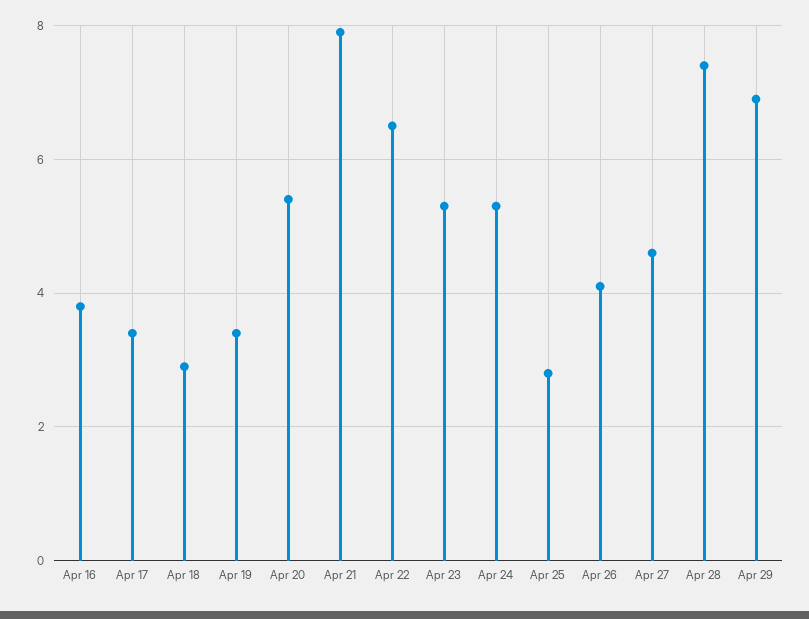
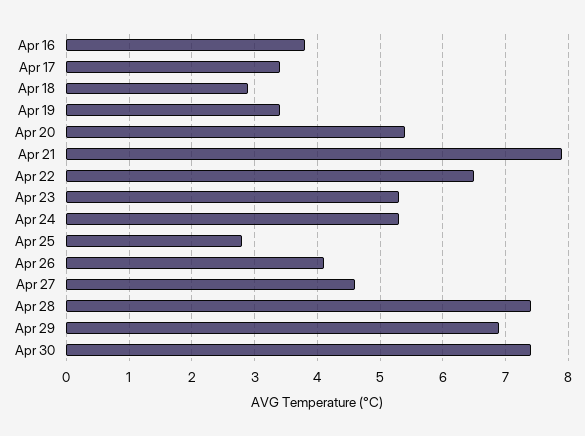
Apr 30: none -> 7.4

